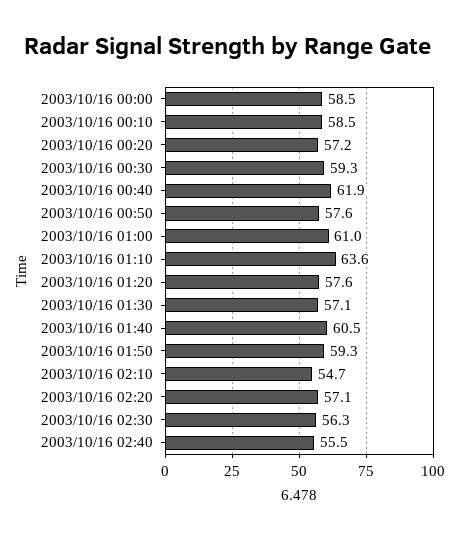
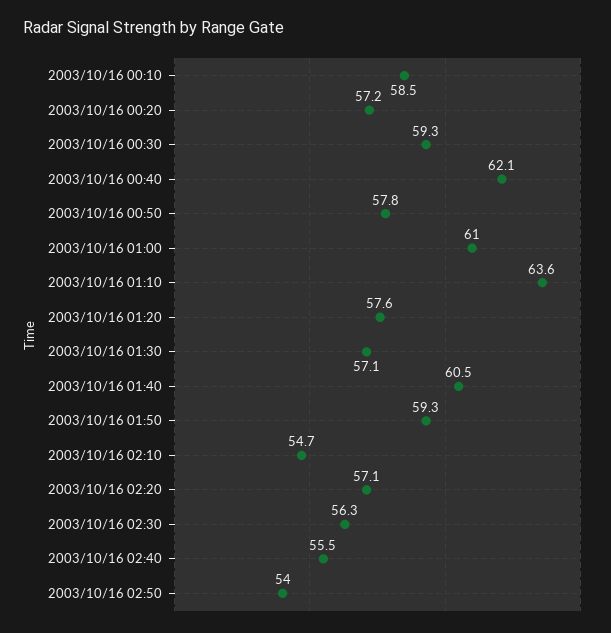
2003/10/16 00:00: 58.5 -> none
2003/10/16 00:40: 61.9 -> 62.1
2003/10/16 00:50: 57.6 -> 57.8
2003/10/16 02:50: none -> 54

